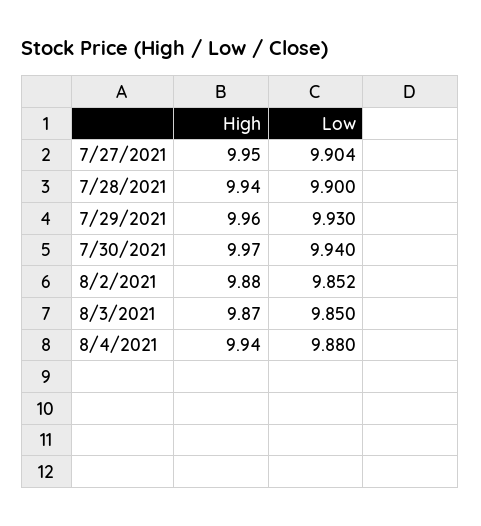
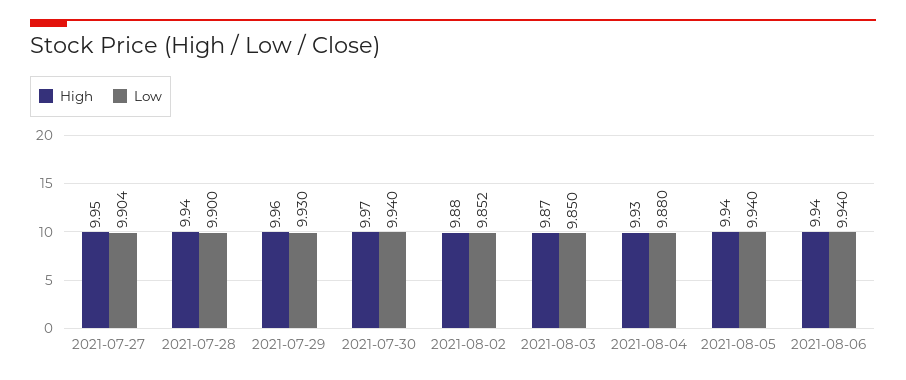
High, 8/4/2021: 9.94 -> 9.93
High, 2021-08-05: none -> 9.94
Low, 2021-08-05: none -> 9.94
High, 2021-08-06: none -> 9.94
Low, 2021-08-06: none -> 9.94

